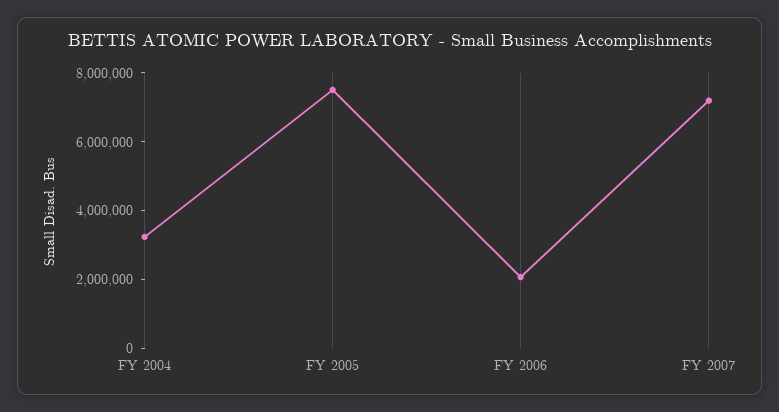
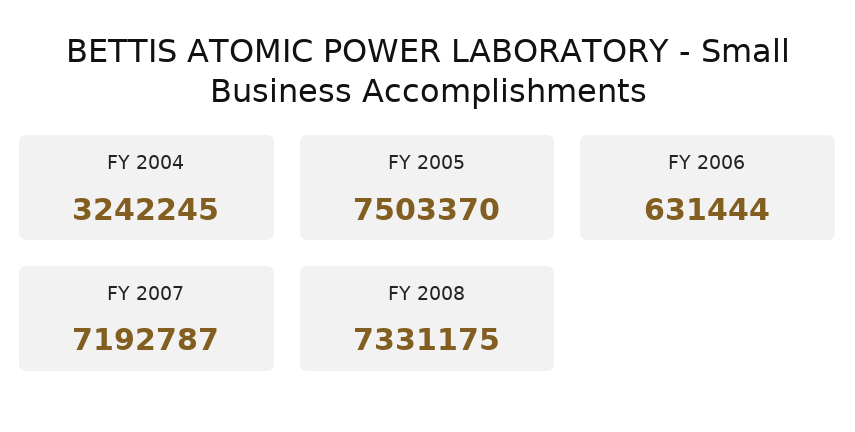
FY 2006: 2000000 -> 631444
FY 2008: none -> 7331175

